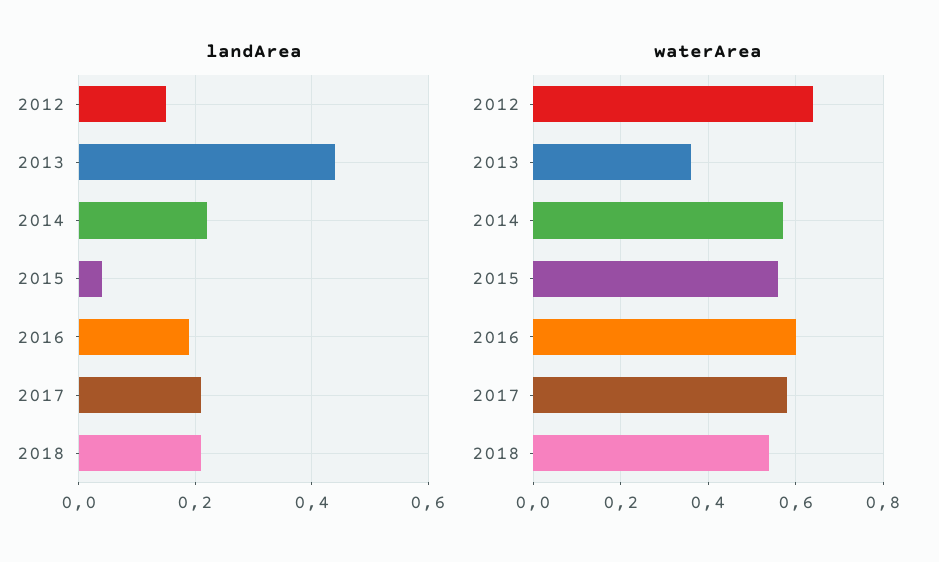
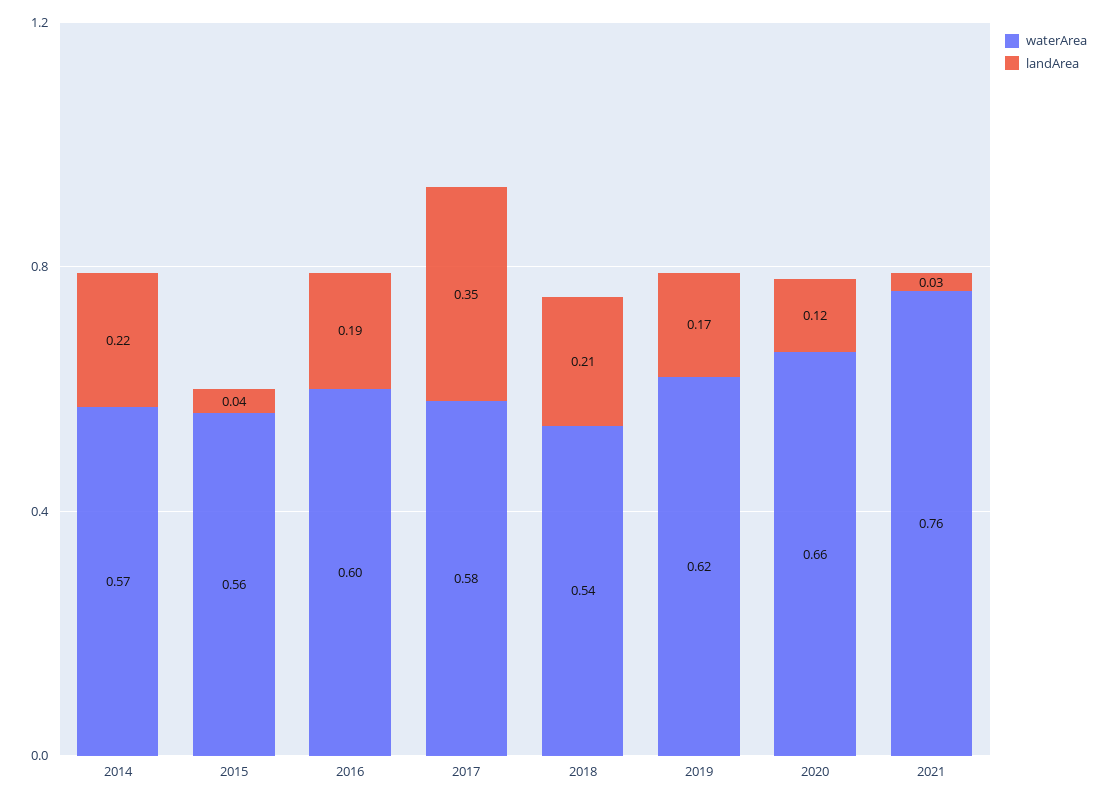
landArea, 2012: 0.15 -> none
landArea, 2013: 0.45 -> none
landArea, 2017: 0.2 -> 0.35
waterArea, 2012: 0.65 -> none
waterArea, 2013: 0.35 -> none
waterArea, 2019: none -> 0.62
landArea, 2019: none -> 0.17
waterArea, 2020: none -> 0.66
landArea, 2020: none -> 0.12
waterArea, 2021: none -> 0.76
landArea, 2021: none -> 0.03

